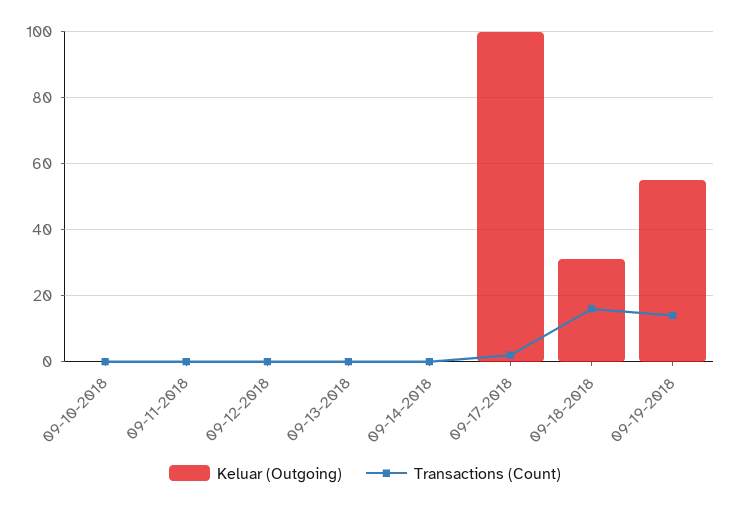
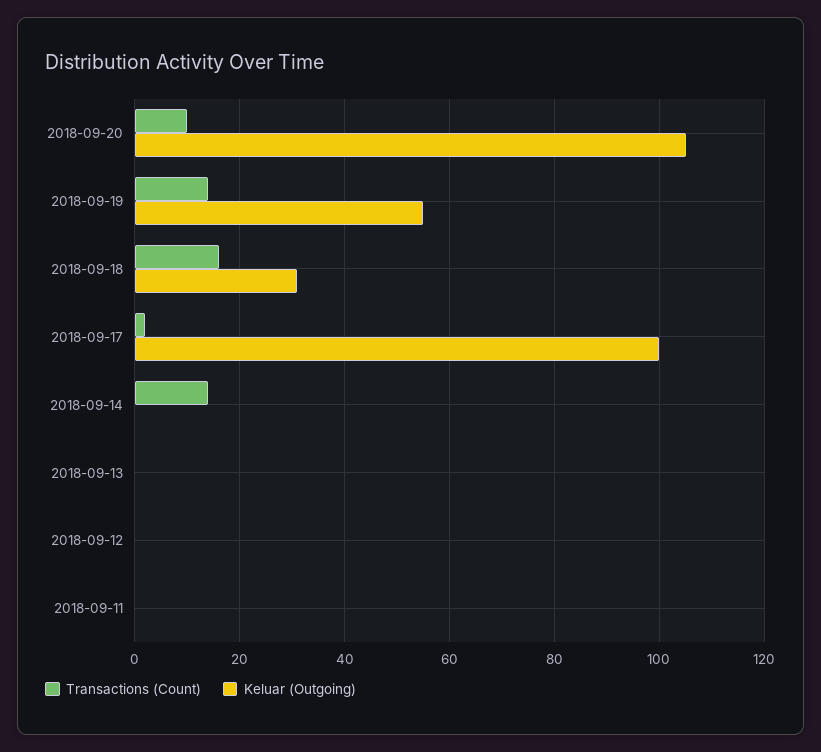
Keluar (Outgoing), 09-10-2018: 0 -> none
Transactions (Count), 09-10-2018: 0 -> none
Transactions (Count), 09-14-2018: 0 -> 15
Transactions (Count), 2018-09-20: none -> 10
Keluar (Outgoing), 2018-09-20: none -> 105

